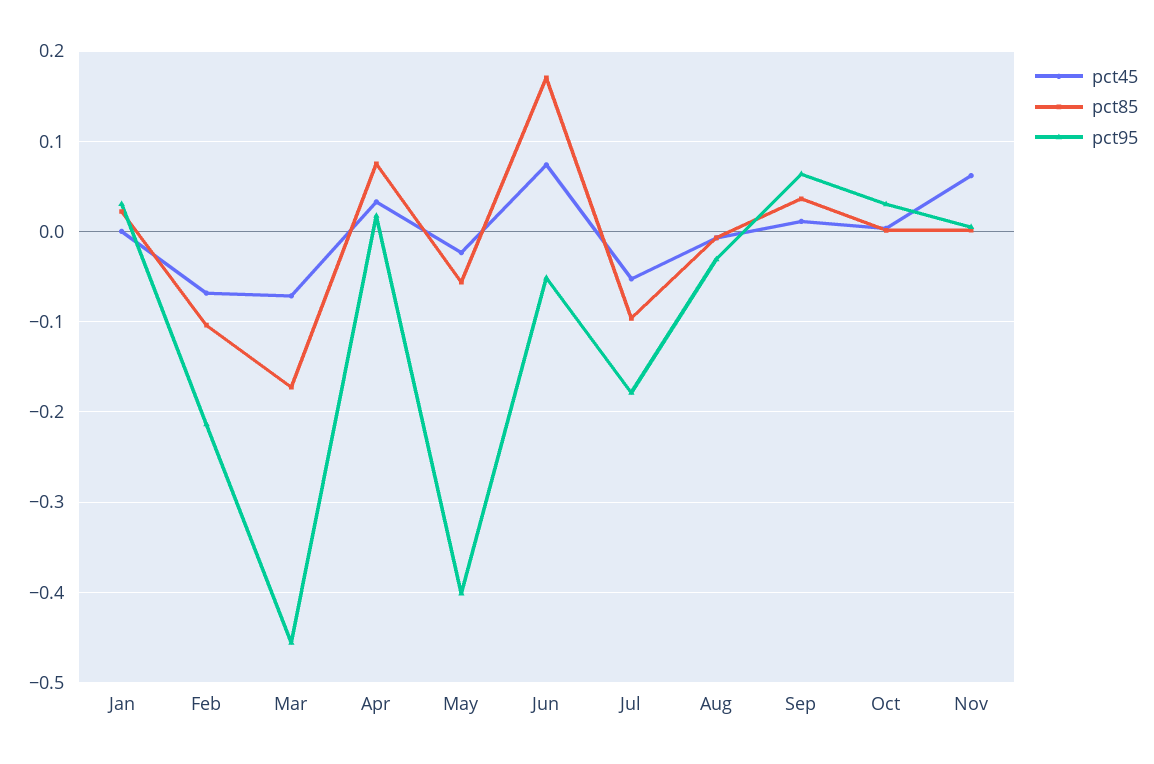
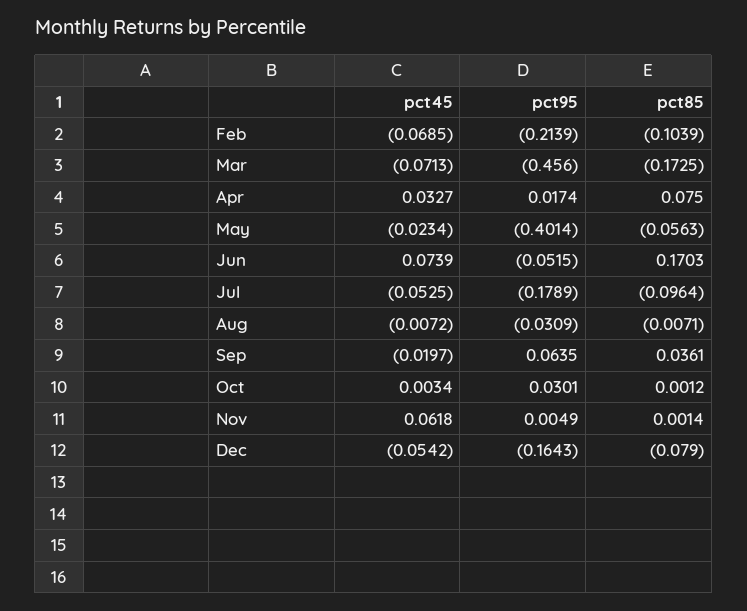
pct45, Jan: 0 -> none
pct85, Jan: 0.02 -> none
pct95, Jan: 0.03 -> none
pct45, Sep: 0.01 -> -0.0197
pct45, Dec: none -> -0.0542
pct95, Dec: none -> -0.1643
pct85, Dec: none -> -0.079

